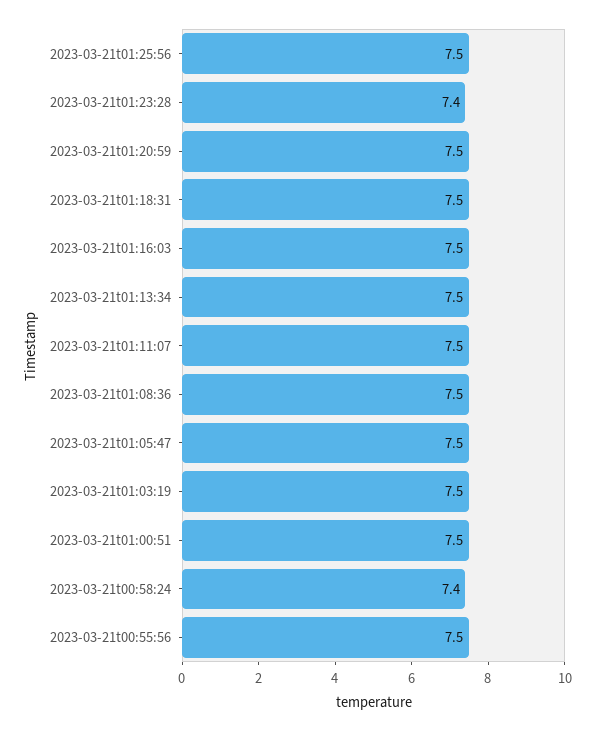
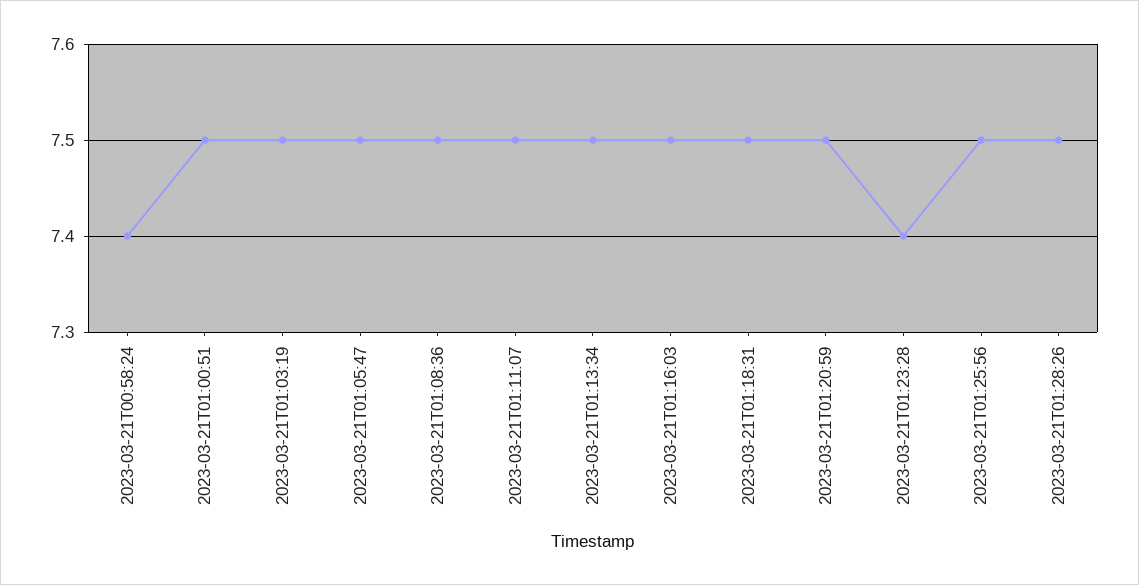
2023-03-21t00:55:56: 7.5 -> none
2023-03-21T01:28:26: none -> 7.5

